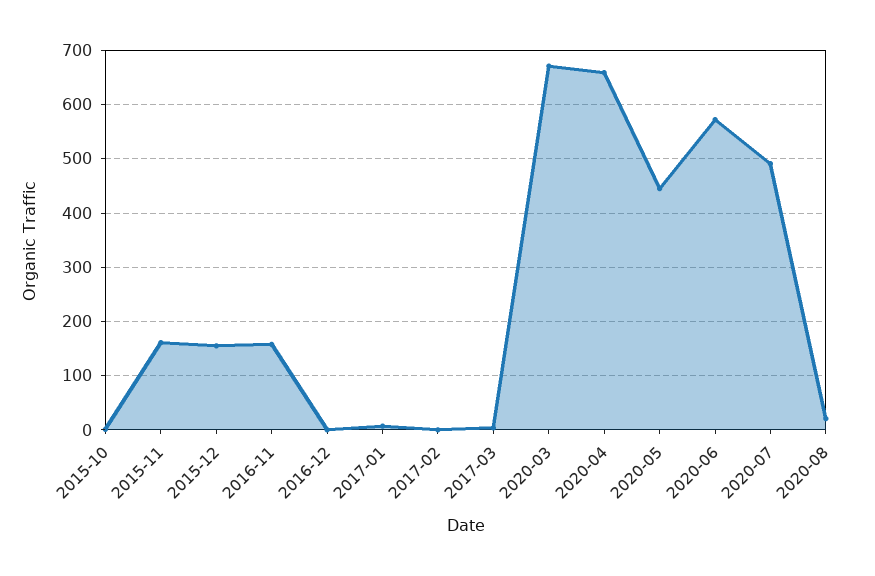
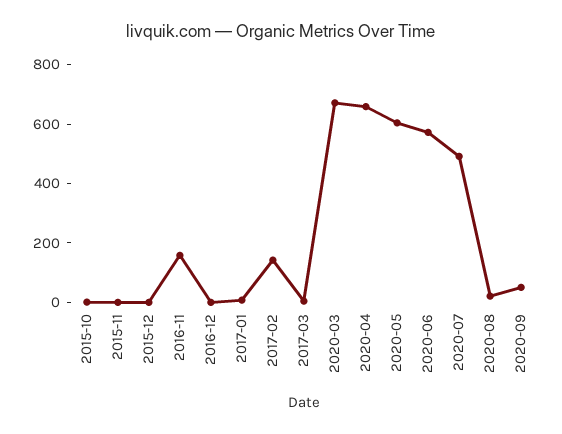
2015-11: 160 -> 0
2015-12: 160 -> 0
2017-02: 0 -> 150
2020-05: 440 -> 600
2020-09: none -> 50

